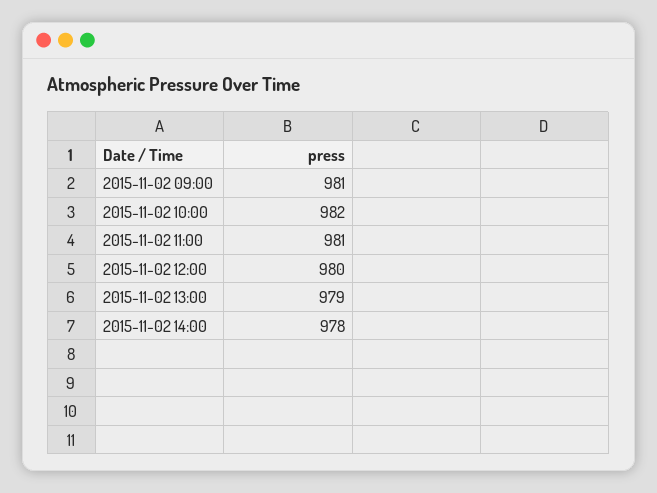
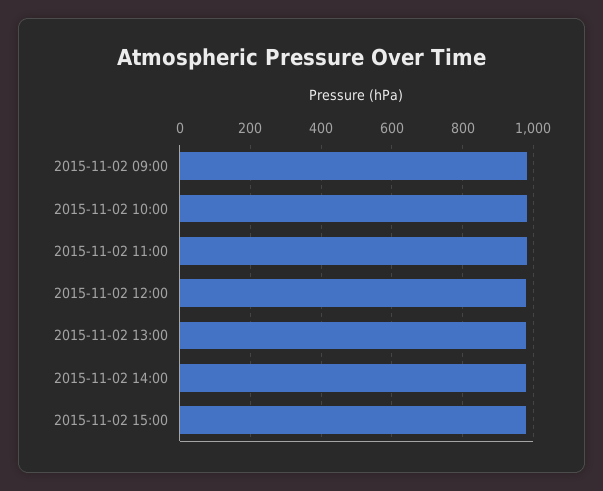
2015-11-02 15:00: none -> 980

